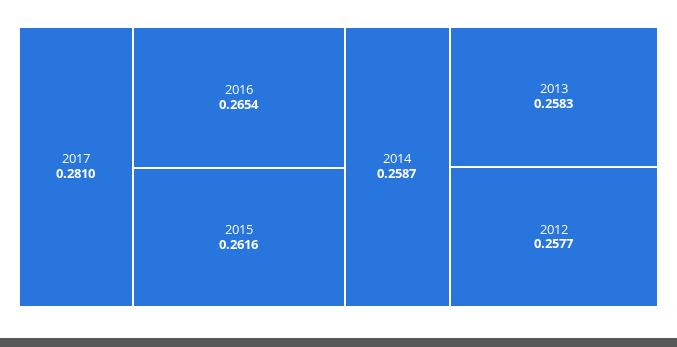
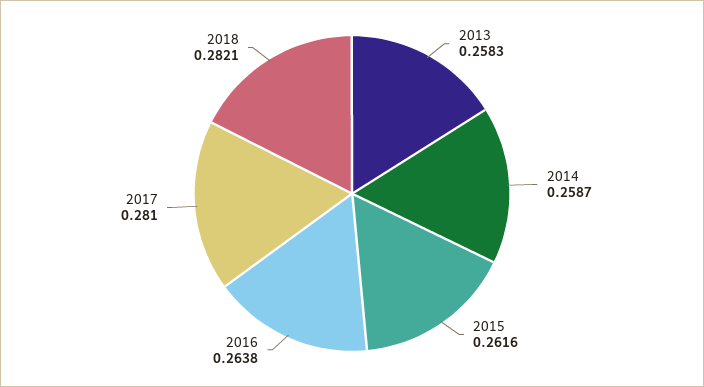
2016: 0.2654 -> 0.2638
2012: 0.2577 -> none
2018: none -> 0.2821

